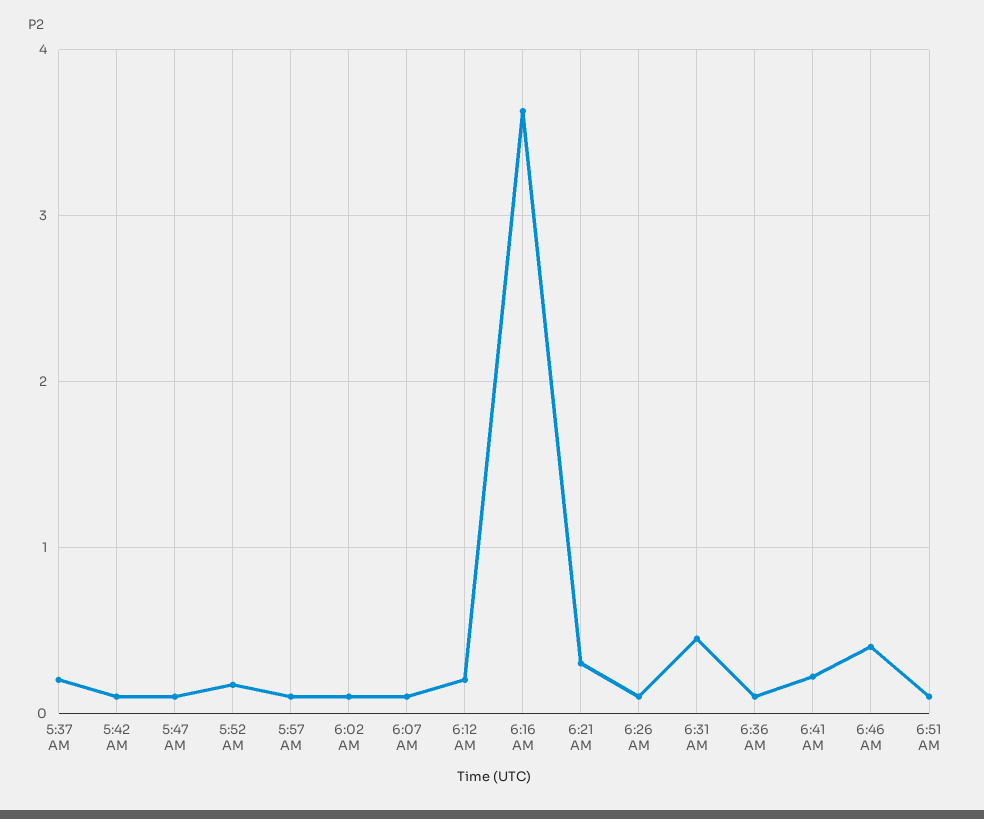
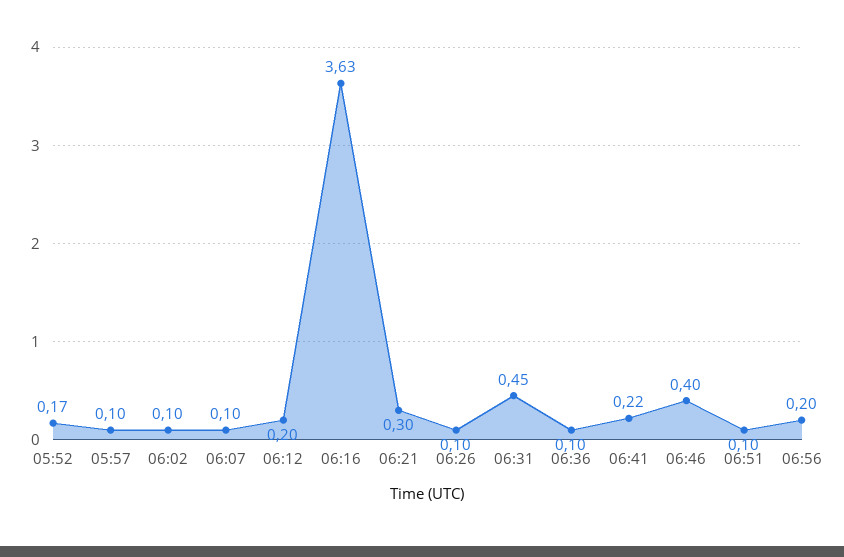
5:37 AM: 0.2 -> none
5:42 AM: 0.1 -> none
5:47 AM: 0.1 -> none
06:56: none -> 0.2

